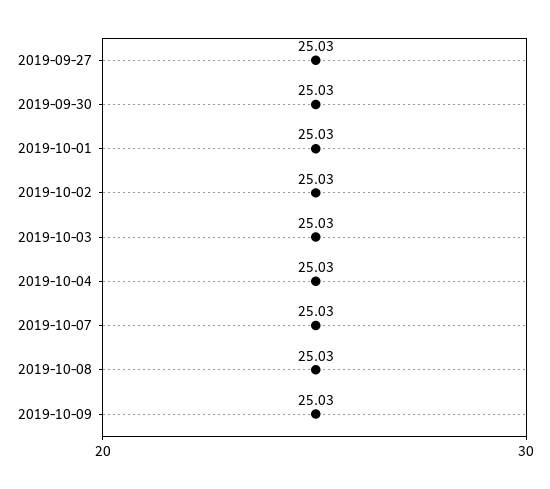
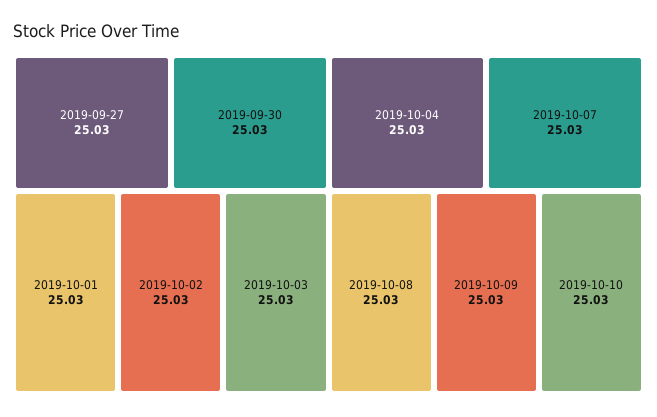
2019-10-10: none -> 25.03

